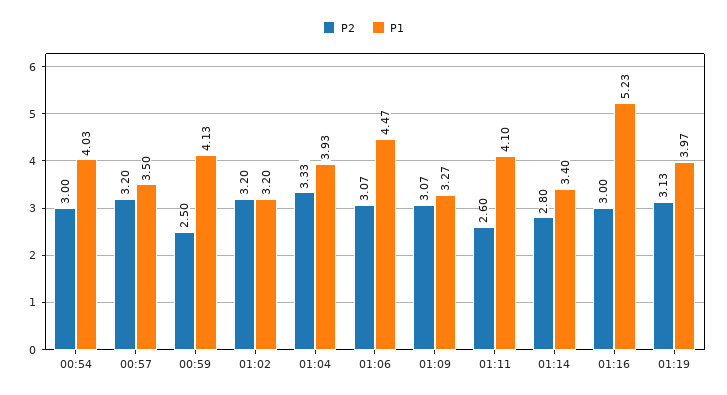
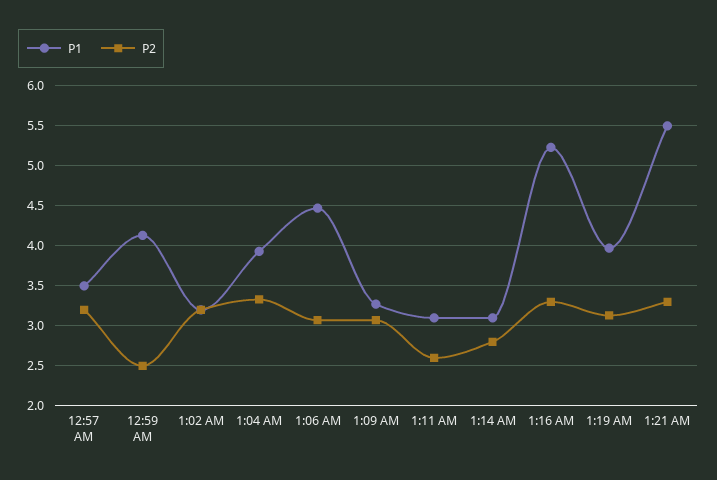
P2, 00:54: 3 -> none
P1, 00:54: 4.03 -> none
P1, 01:11: 4.1 -> 3.1
P1, 01:14: 3.4 -> 3.1
P2, 01:16: 3 -> 3.3
P1, 1:21 AM: none -> 5.5
P2, 1:21 AM: none -> 3.3

